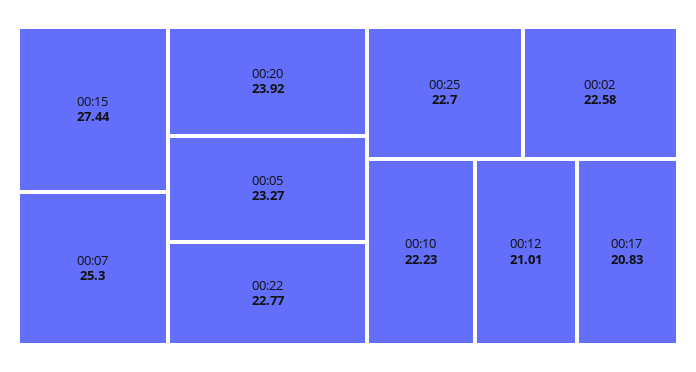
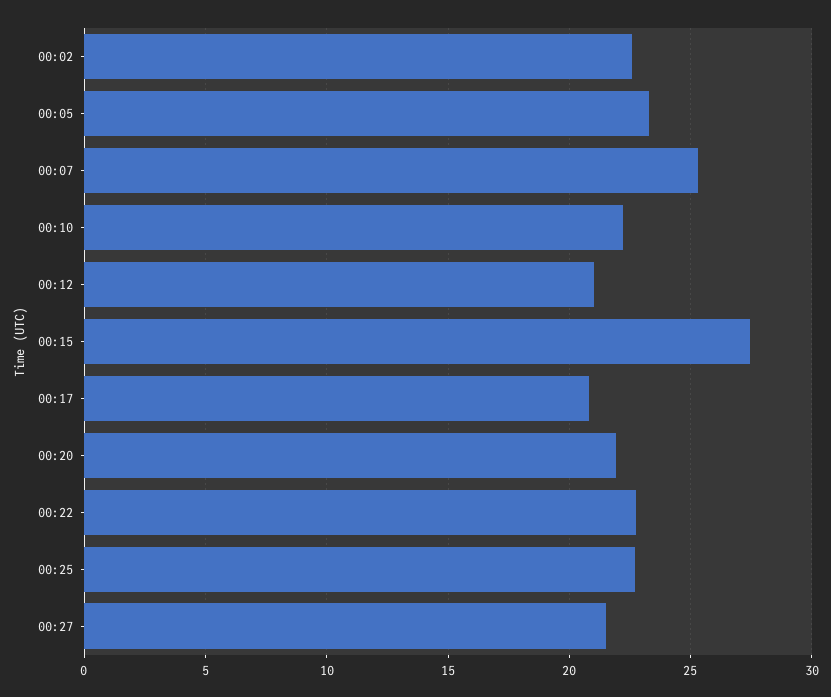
00:20: 23.92 -> 22
00:27: none -> 21.5

